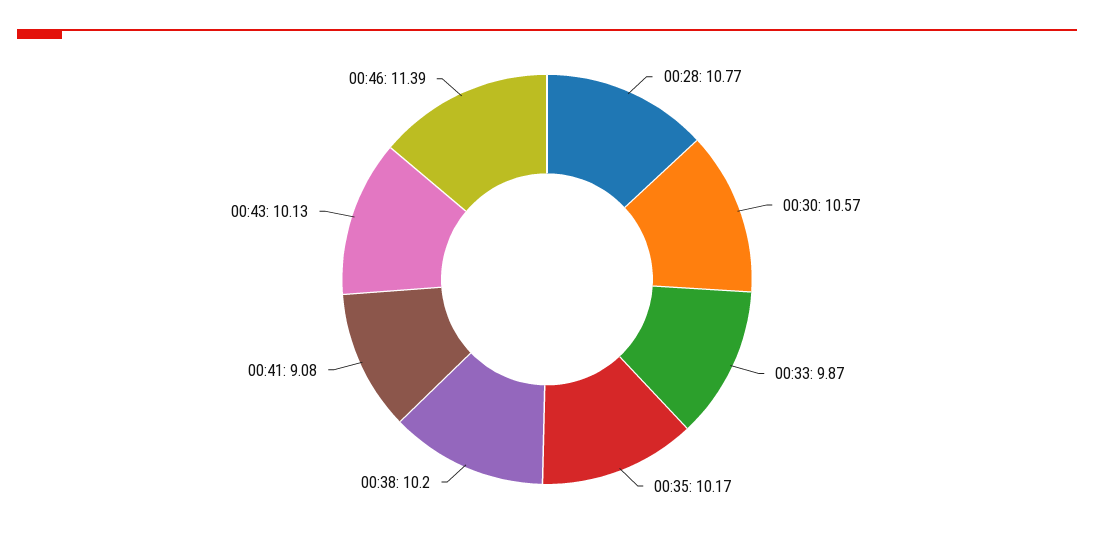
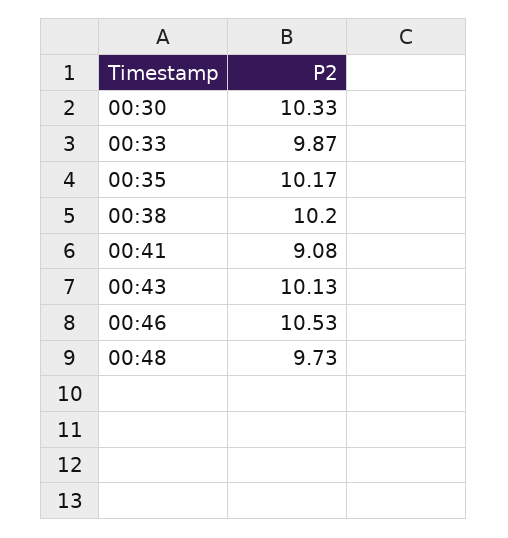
00:28: 10.77 -> none
00:30: 10.57 -> 10.33
00:46: 11.39 -> 10.53
00:48: none -> 9.73

